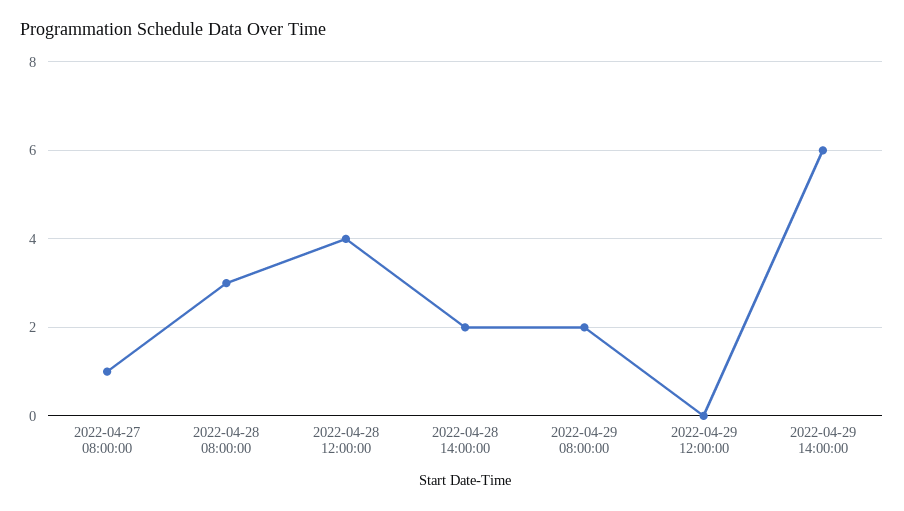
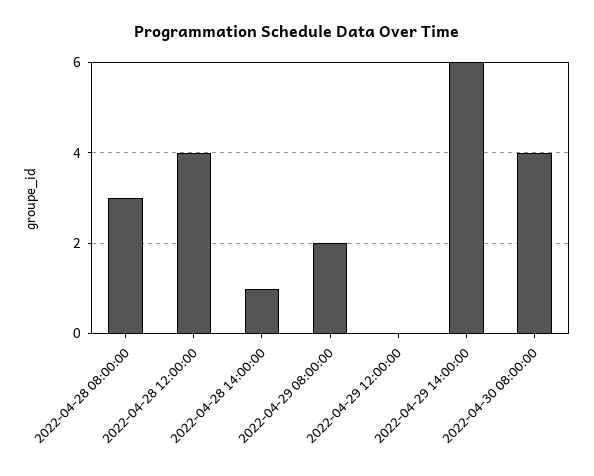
2022-04-27 08:00:00: 1 -> none
2022-04-28 14:00:00: 2 -> 1
2022-04-30 08:00:00: none -> 4

